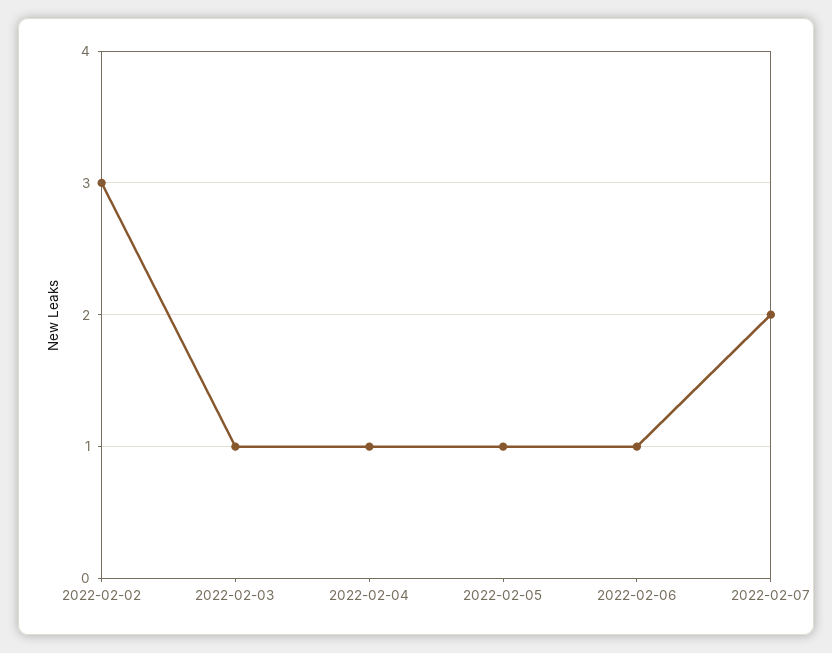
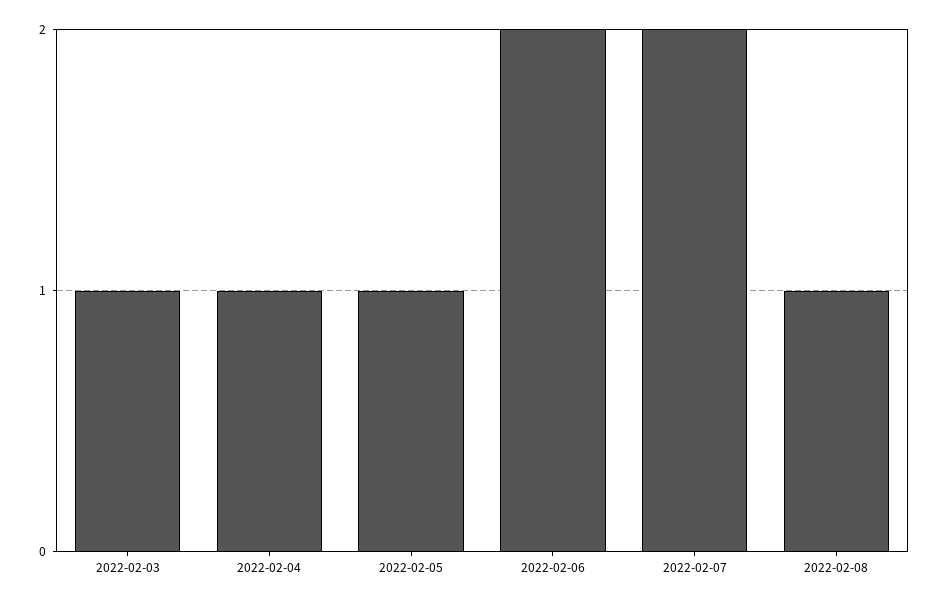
2022-02-02: 3 -> none
2022-02-06: 1 -> 2
2022-02-08: none -> 1

